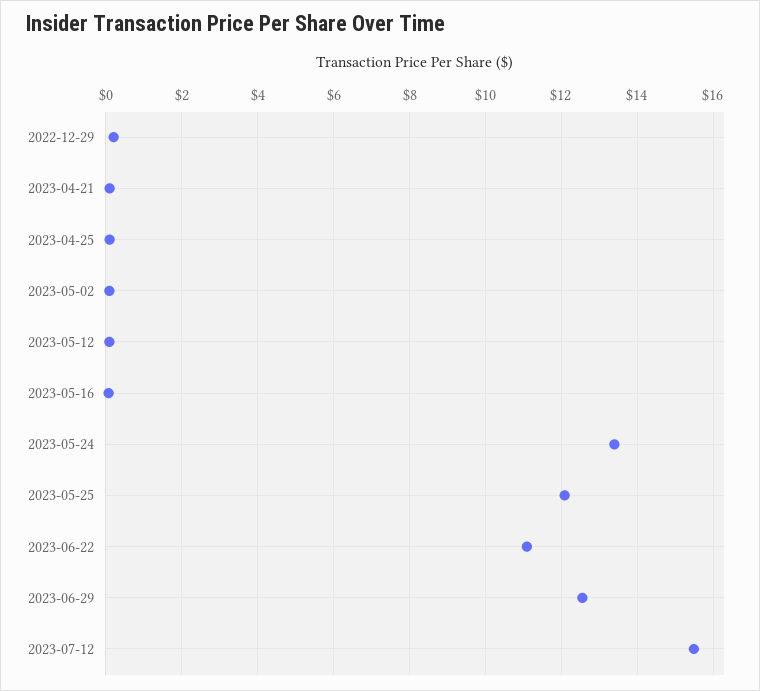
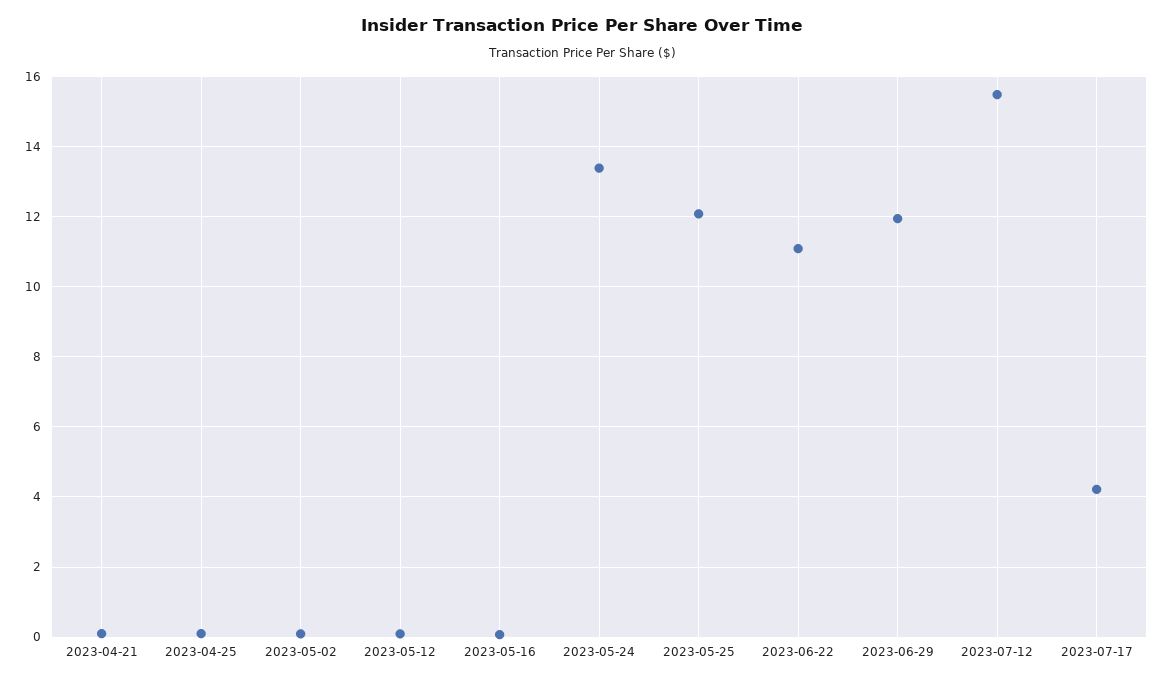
2022-12-29: 0.2 -> none
2023-06-29: 12.6 -> 12
2023-07-17: none -> 4.2

